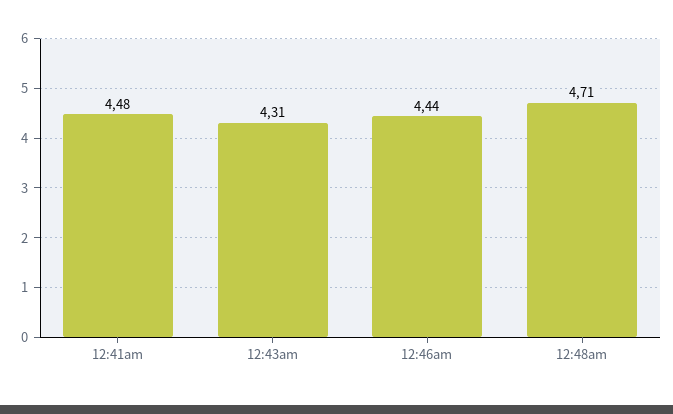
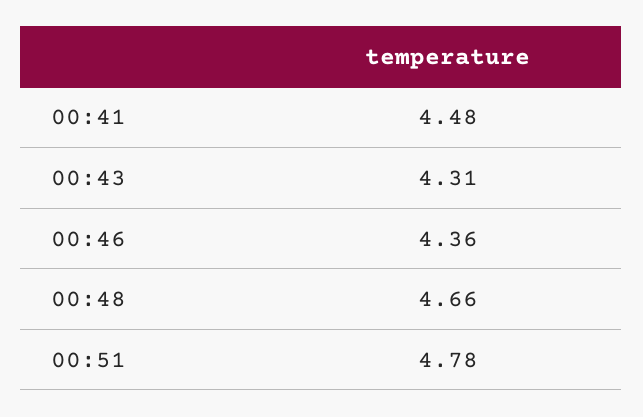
12:46am: 4.44 -> 4.36
12:48am: 4.71 -> 4.66
00:51: none -> 4.78

